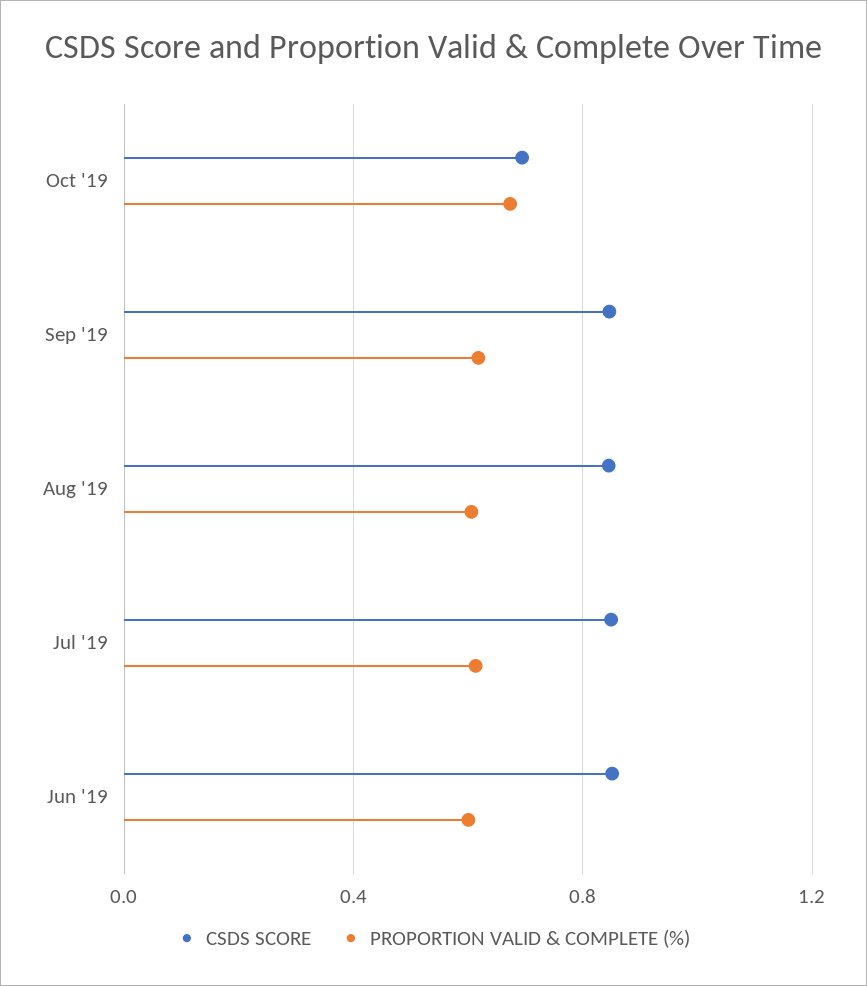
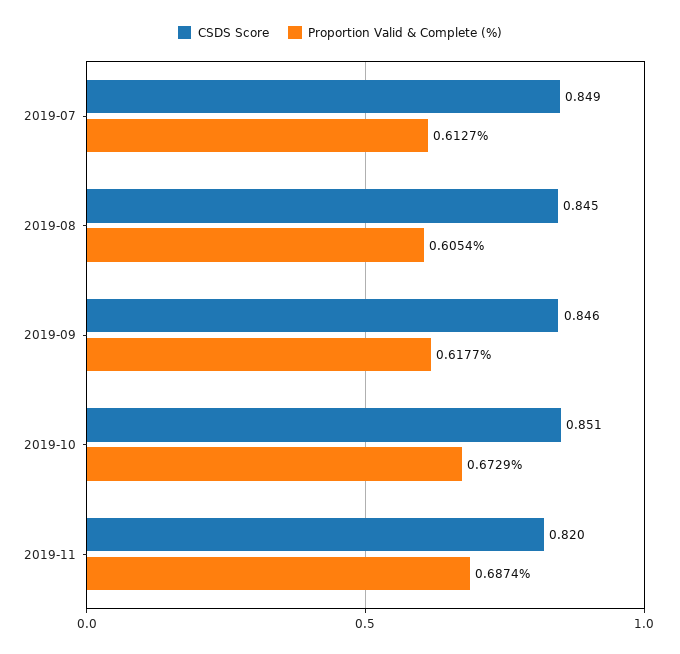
CSDS SCORE, Oct '19: 0.7 -> 0.851
CSDS SCORE, Jun '19: 0.85 -> none
PROPORTION VALID & COMPLETE (%), Jun '19: 0.6 -> none
CSDS SCORE, 2019-11: none -> 0.82
PROPORTION VALID & COMPLETE (%), 2019-11: none -> 0.6874

